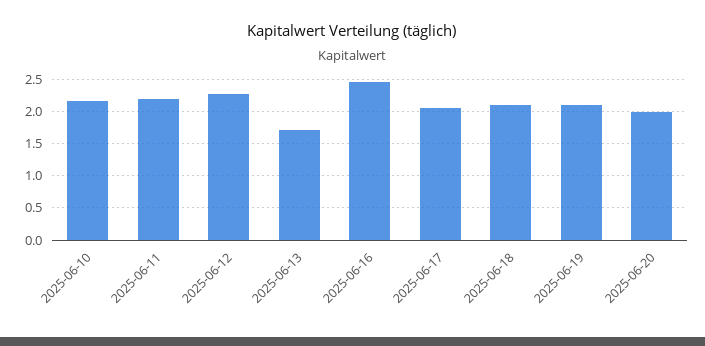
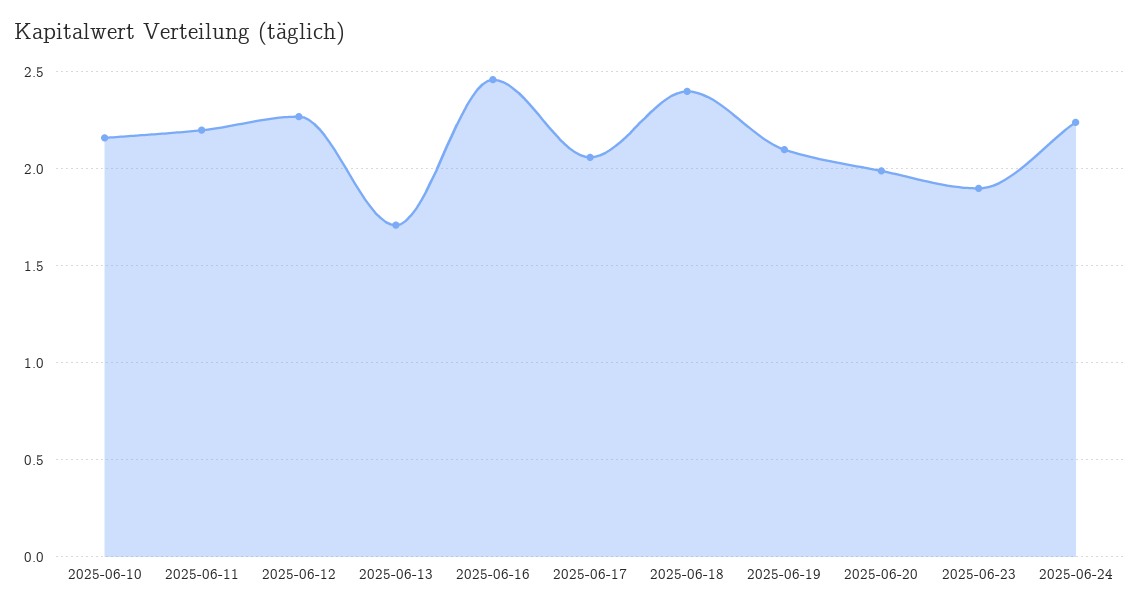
2025-06-18: 2.1 -> 2.4
2025-06-23: none -> 1.9
2025-06-24: none -> 2.25

